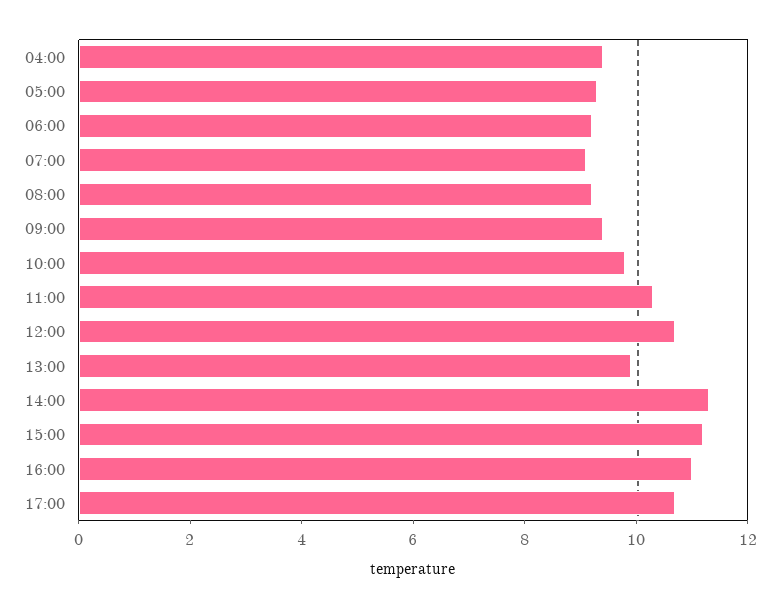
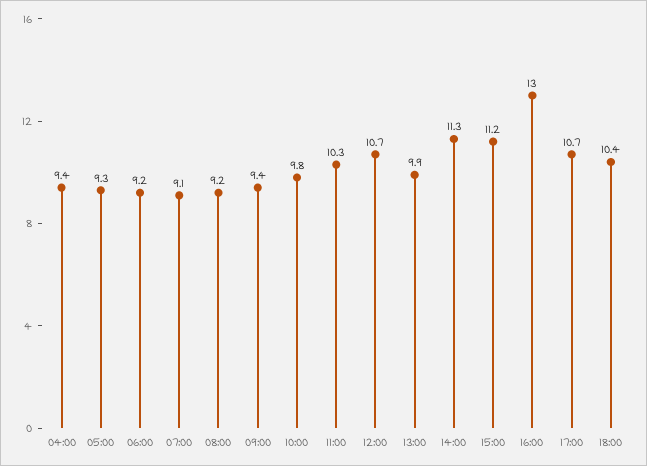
16:00: 11 -> 13
18:00: none -> 10.4

